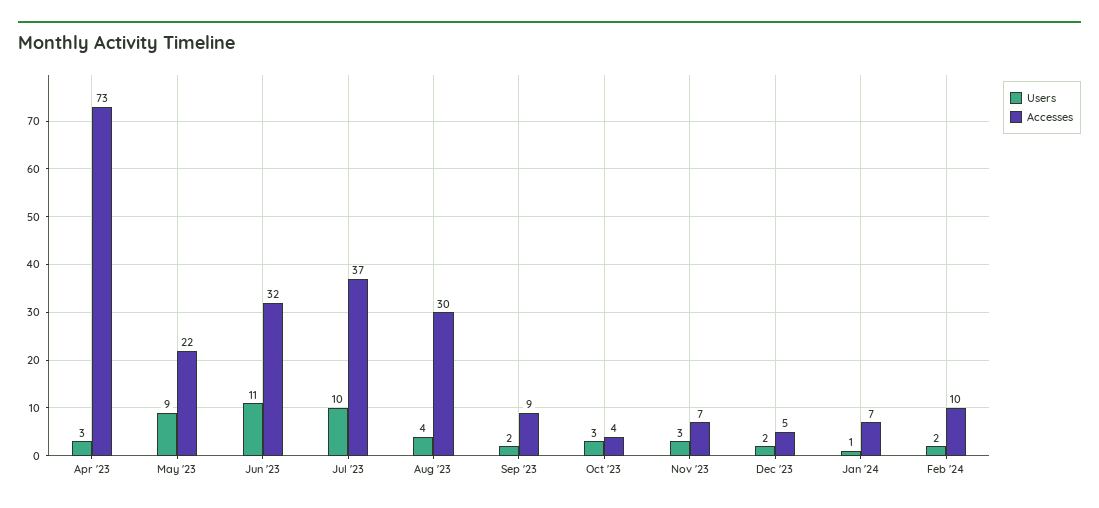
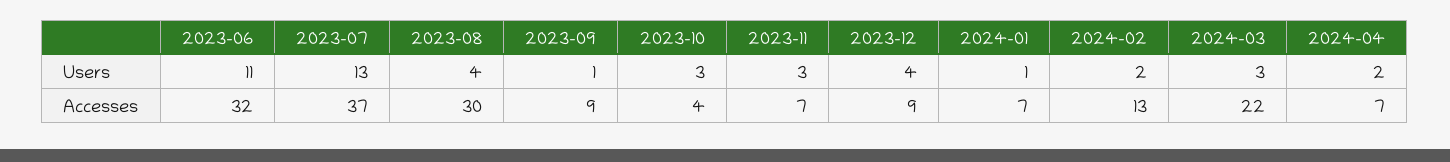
Users, Apr '23: 3 -> none
Accesses, Apr '23: 73 -> none
Users, May '23: 9 -> none
Accesses, May '23: 22 -> none
Users, Jul '23: 10 -> 13
Users, Sep '23: 2 -> 1
Users, Dec '23: 2 -> 4
Accesses, Dec '23: 5 -> 9
Accesses, Feb '24: 10 -> 13
Users, 2024-03: none -> 3
Users, 2024-04: none -> 2
Accesses, 2024-03: none -> 22
Accesses, 2024-04: none -> 7

